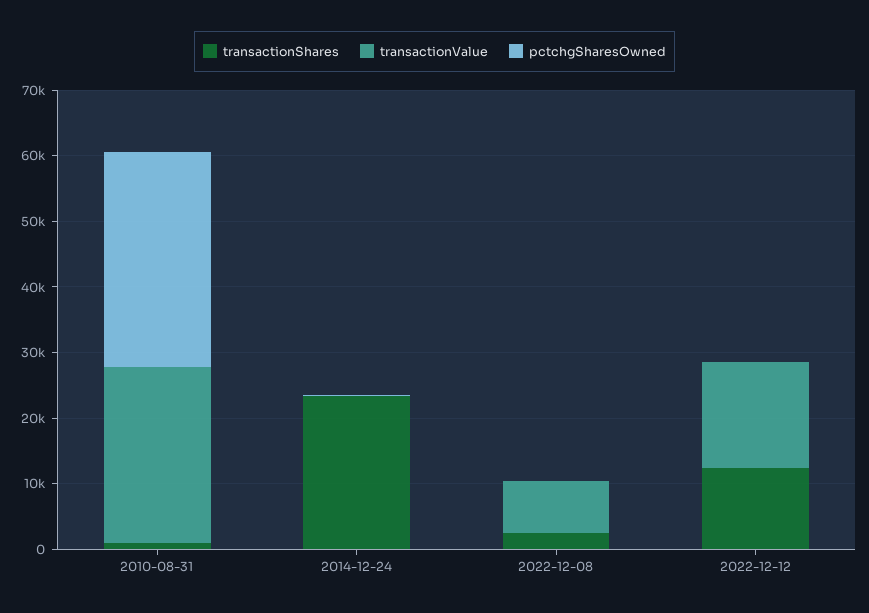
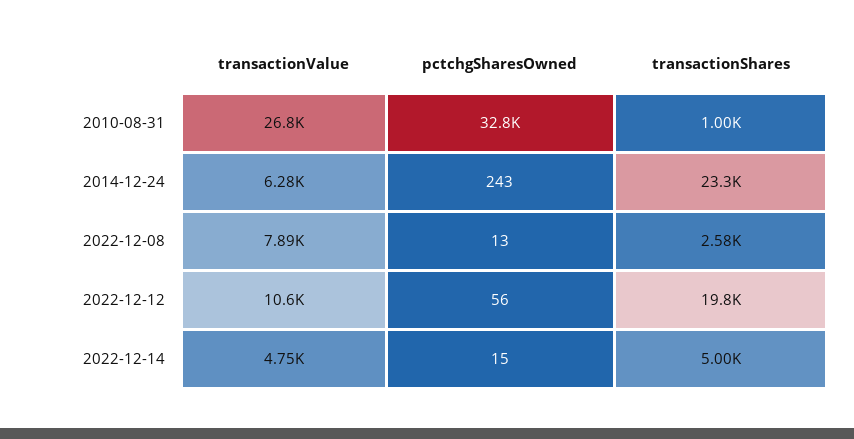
transactionValue, 2014-12-24: 0 -> 6280
transactionShares, 2022-12-12: 12000 -> 19800
transactionValue, 2022-12-12: 16000 -> 10600
transactionValue, 2022-12-14: none -> 4750
pctchgSharesOwned, 2022-12-14: none -> 15
transactionShares, 2022-12-14: none -> 5000

